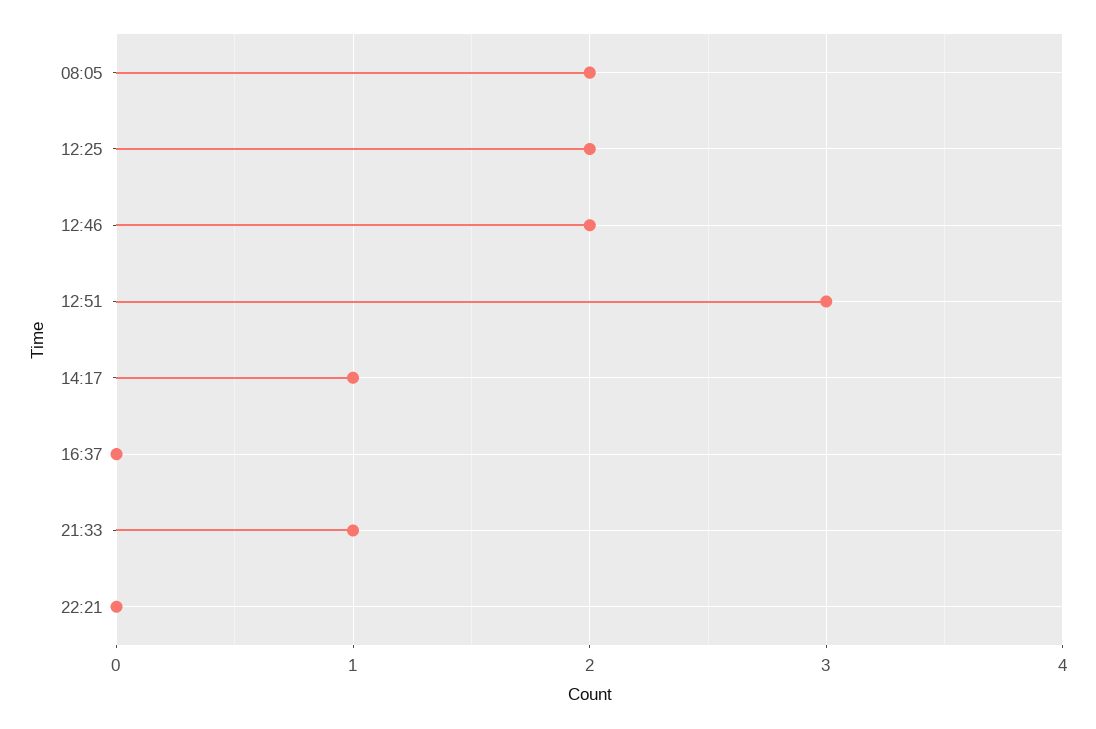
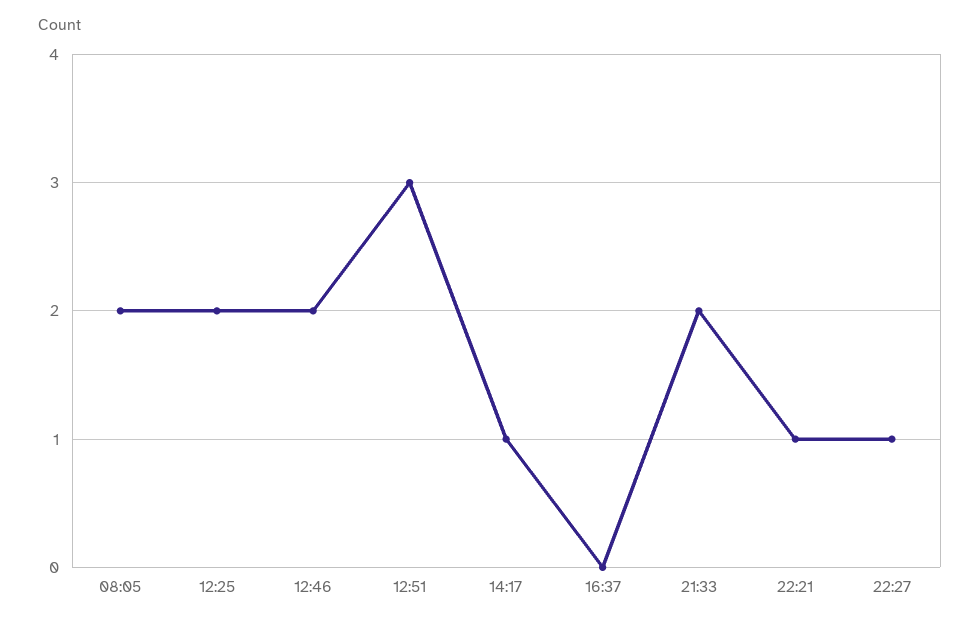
21:33: 1 -> 2
22:21: 0 -> 1
22:27: none -> 1

